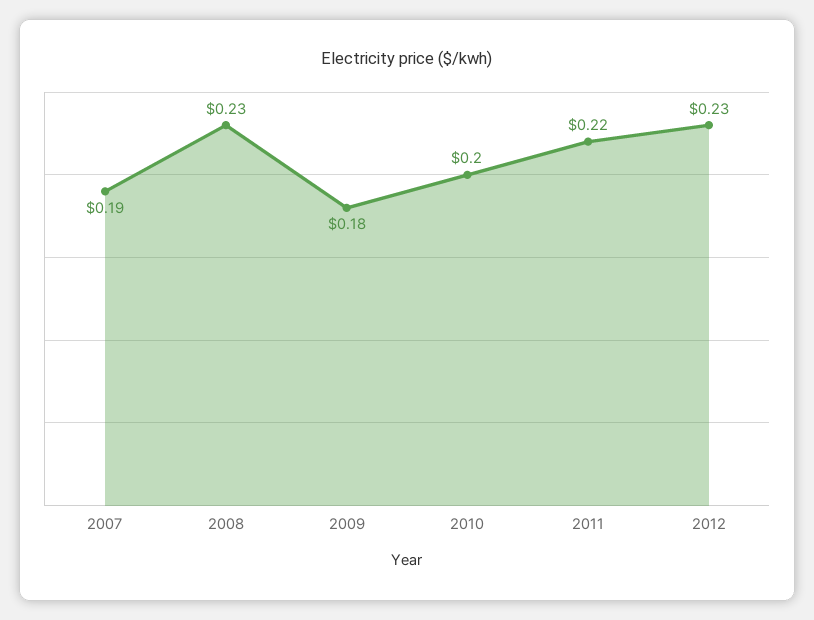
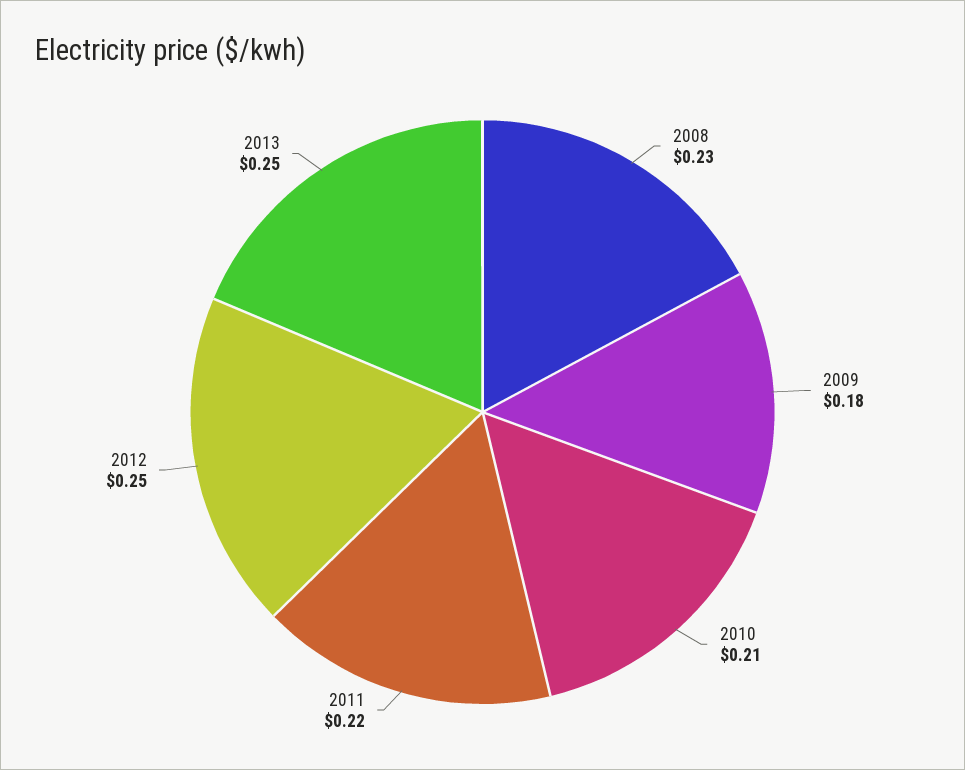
2007: 0.19 -> none
2010: 0.2 -> 0.21
2012: 0.23 -> 0.25
2013: none -> 0.25

